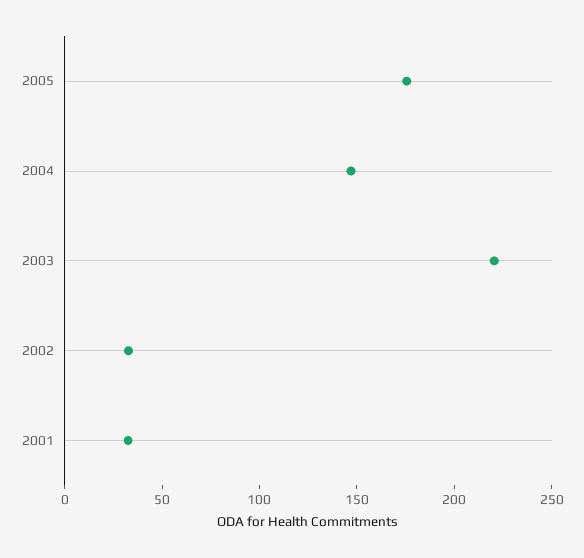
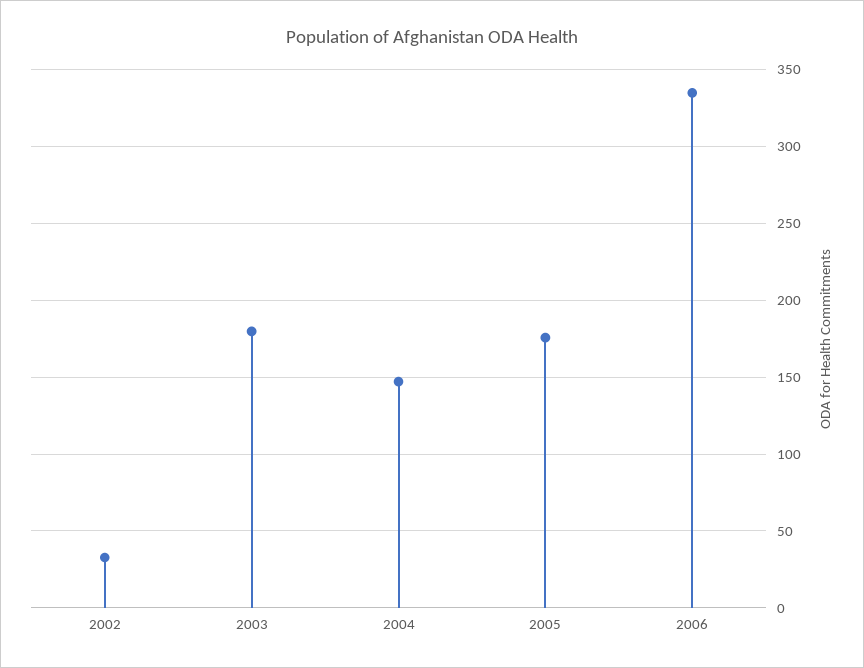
2003: 220 -> 180
2001: 30 -> none
2006: none -> 335

